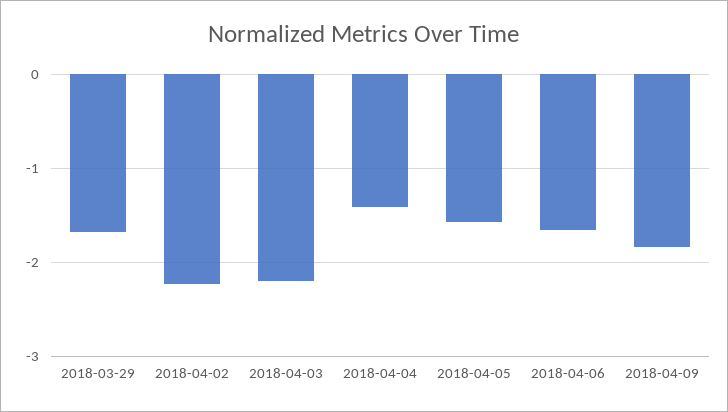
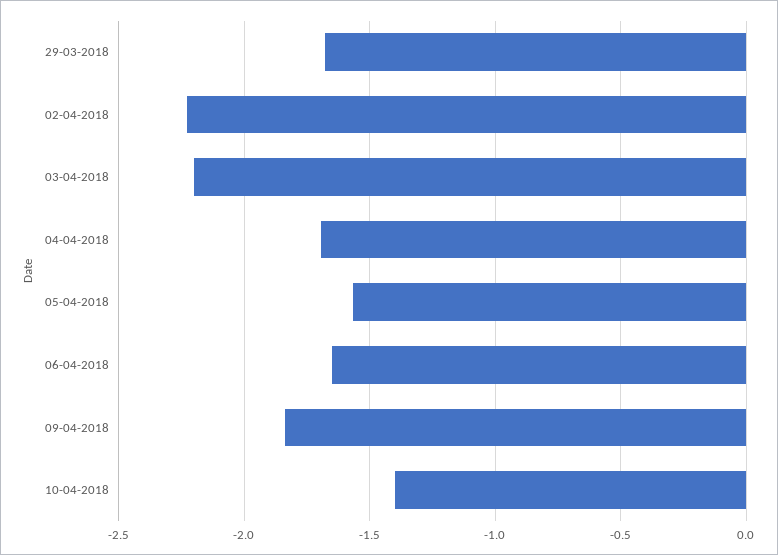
2018-04-04: -1.4 -> -1.7
10-04-2018: none -> -1.4

